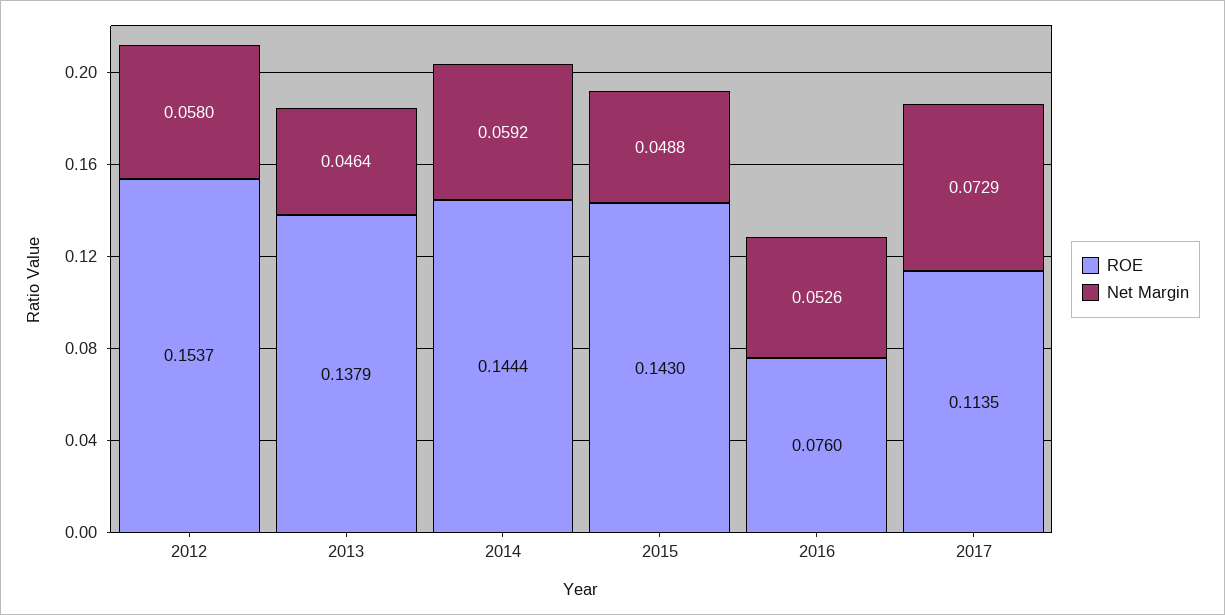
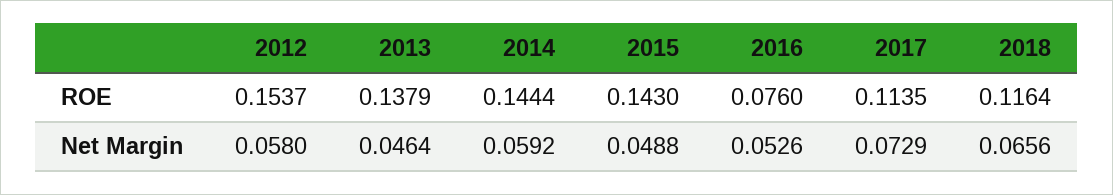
ROE, 2018: none -> 0.1164
Net Margin, 2018: none -> 0.0656

